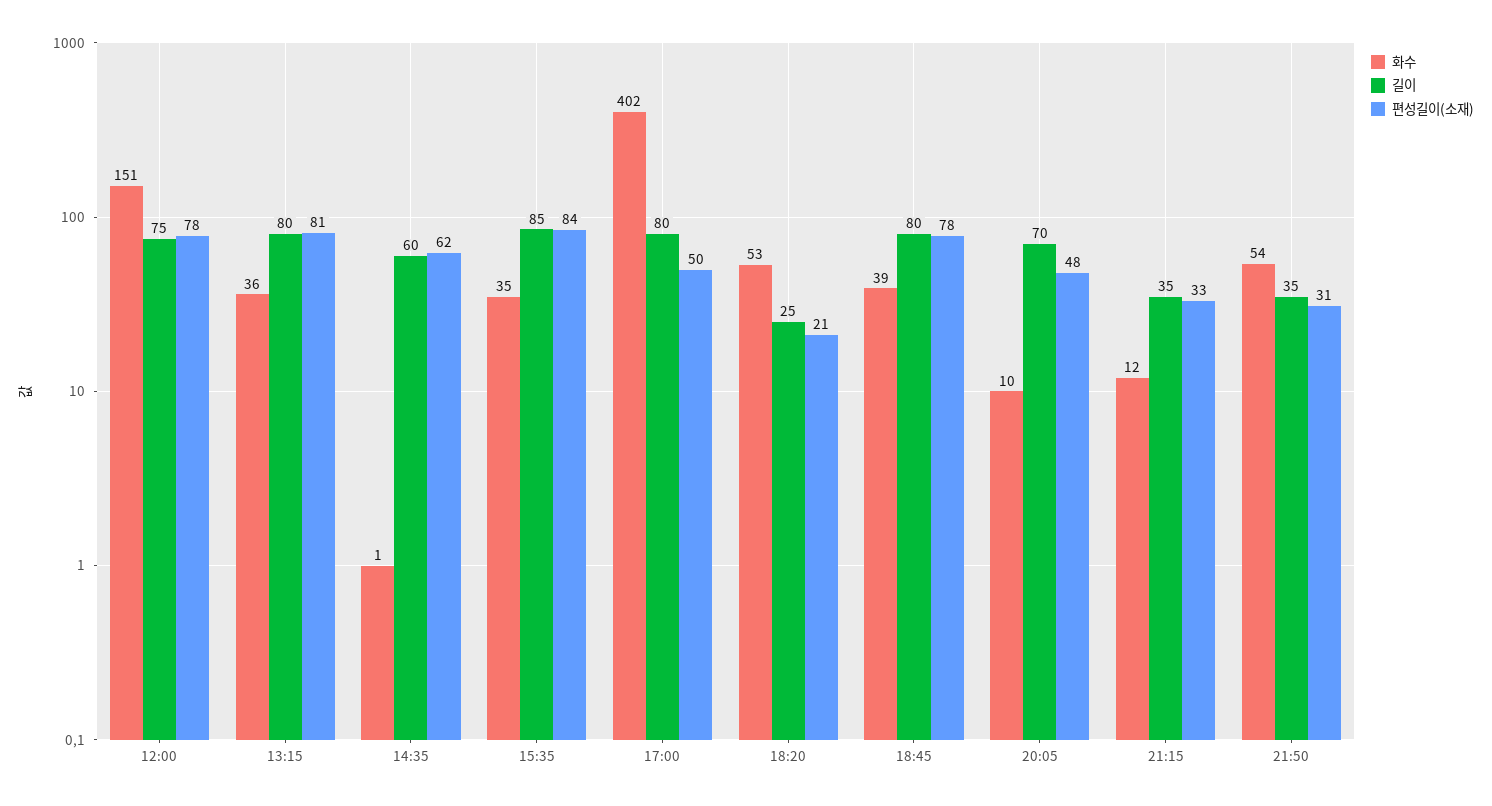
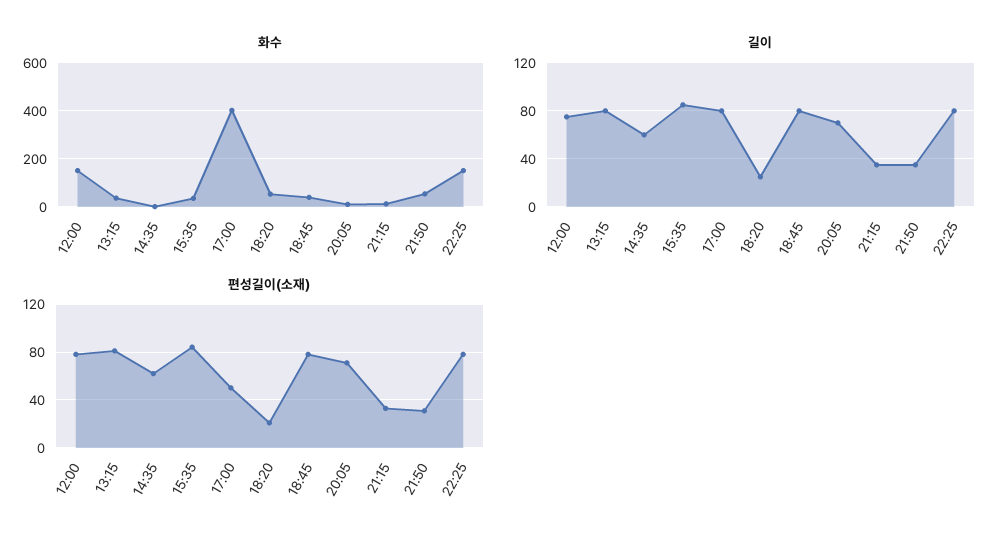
편성길이(소재), 20:05: 48 -> 70
화수, 22:25: none -> 150
길이, 22:25: none -> 80
편성길이(소재), 22:25: none -> 80

